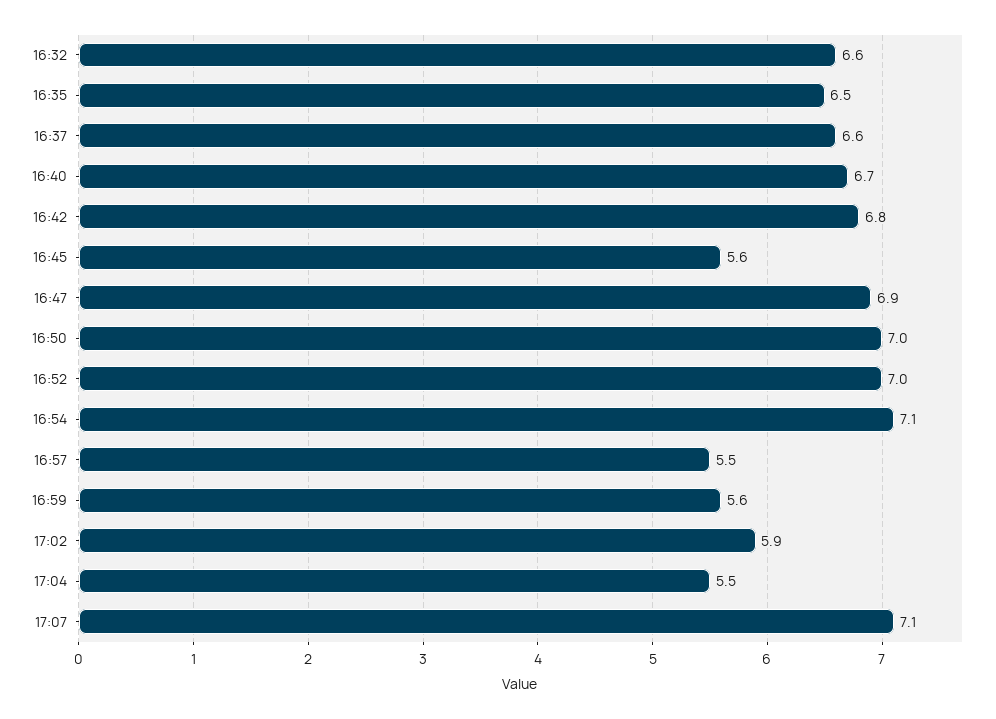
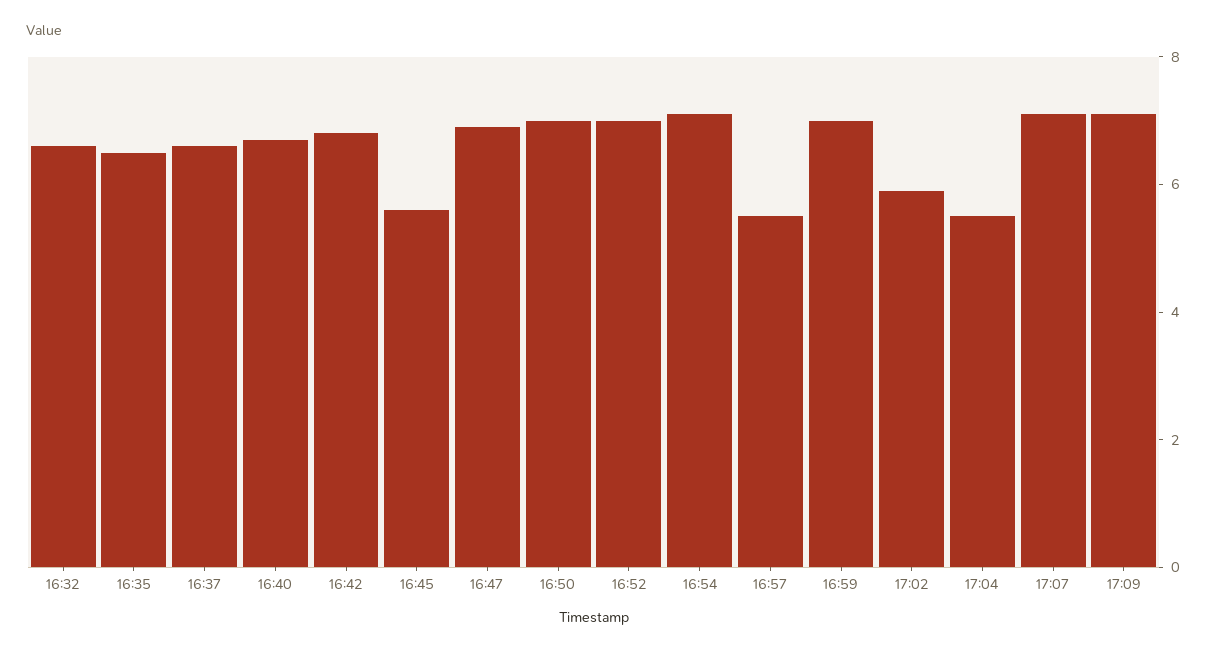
16:59: 5.6 -> 7
17:09: none -> 7

